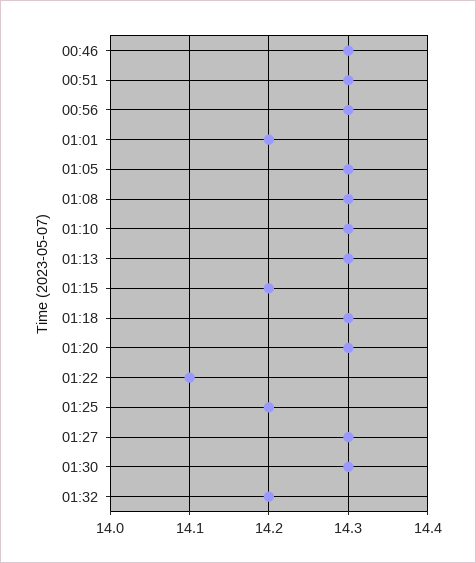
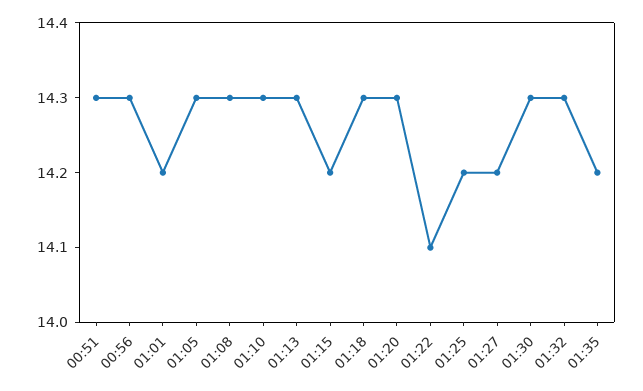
00:46: 14.3 -> none
01:27: 14.3 -> 14.2
01:32: 14.2 -> 14.3
01:35: none -> 14.2

